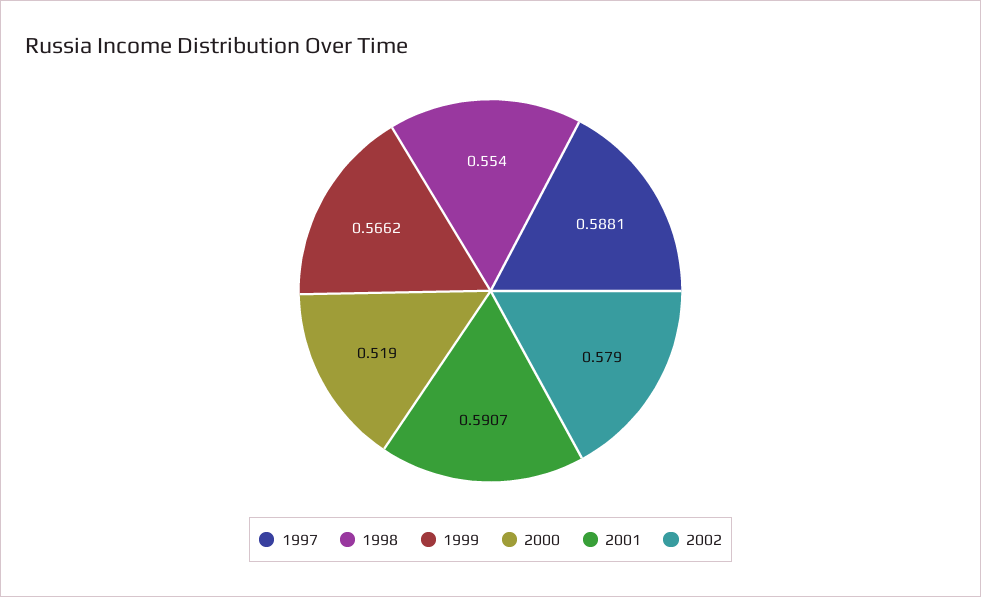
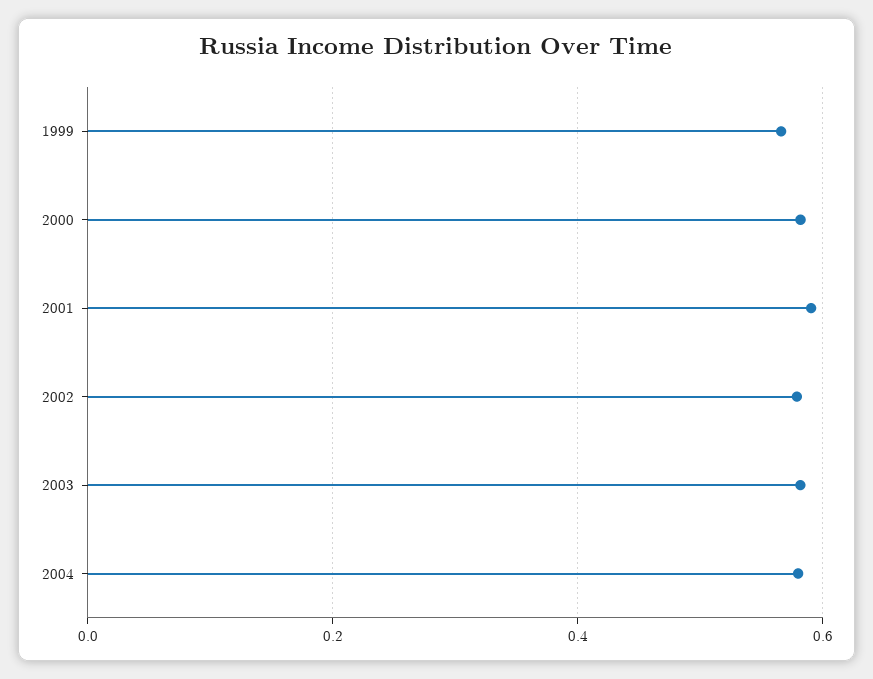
1997: 0.5881 -> none
1998: 0.554 -> none
2000: 0.519 -> 0.58
2003: none -> 0.58
2004: none -> 0.58

